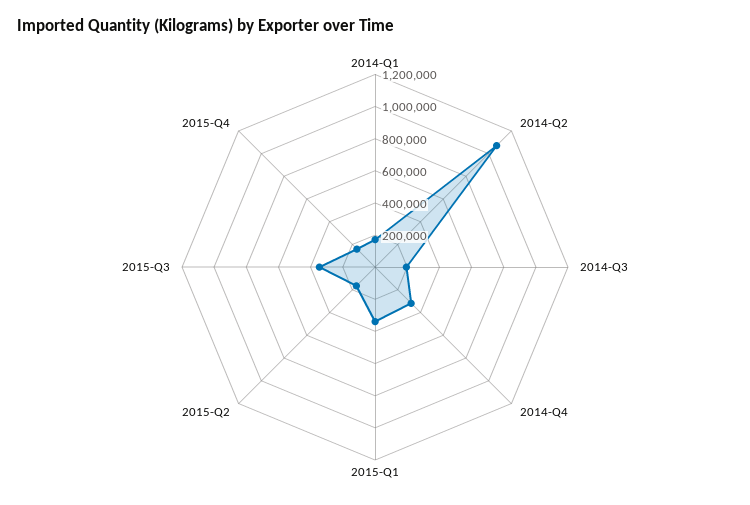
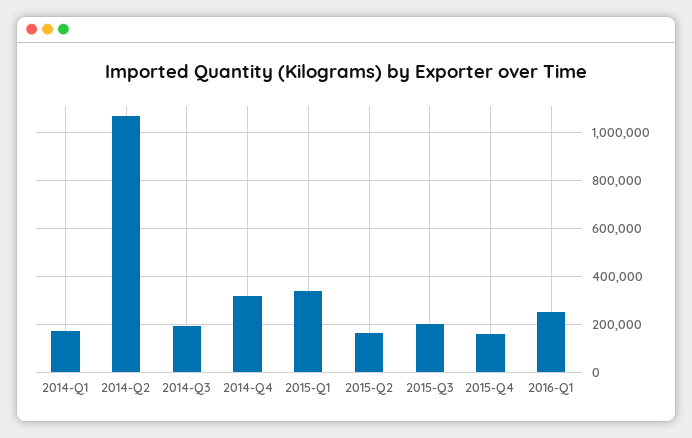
2015-Q3: 350000 -> 200000
2016-Q1: none -> 250000

